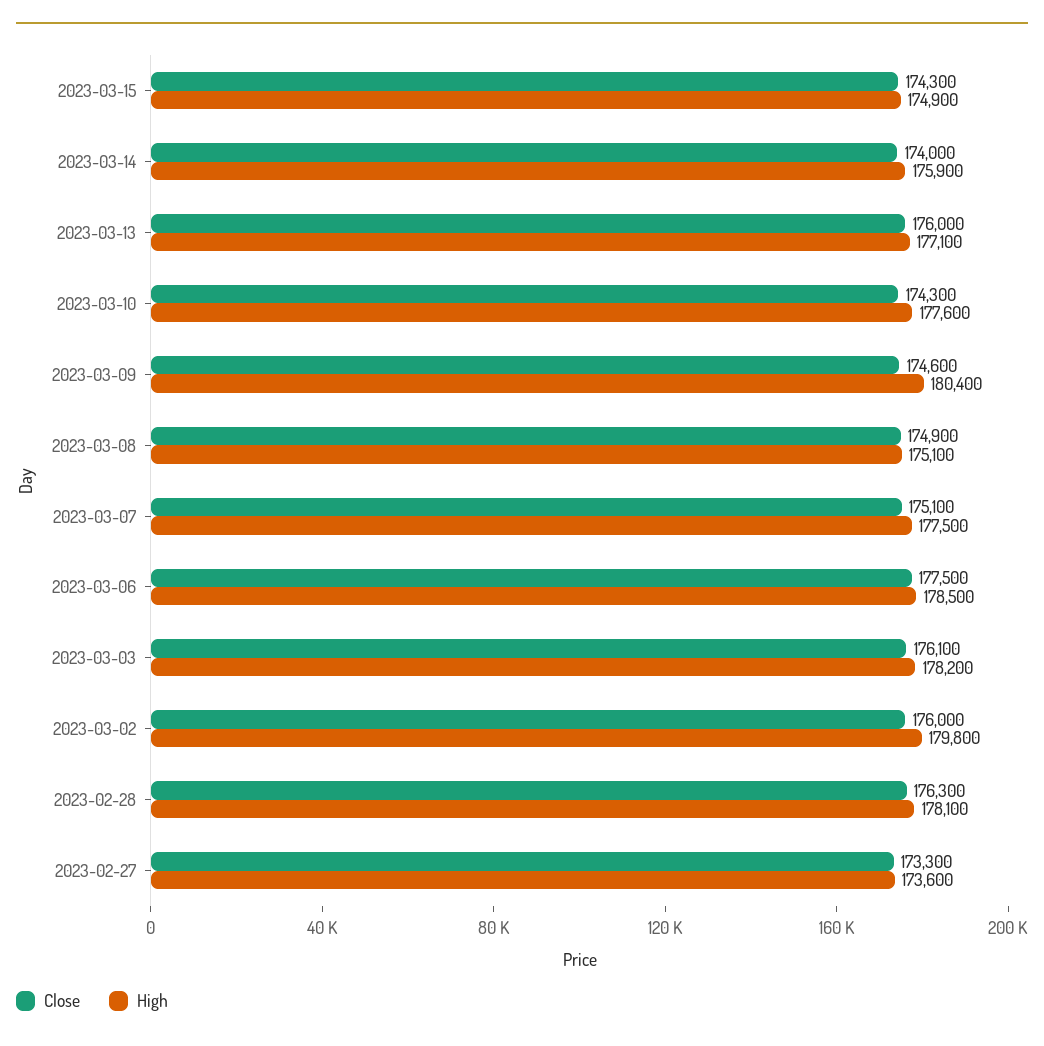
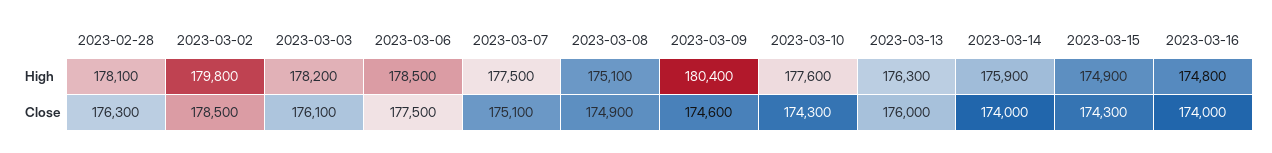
High, 2023-03-13: 177100 -> 176300
Close, 2023-03-02: 176000 -> 178500
Close, 2023-02-27: 173300 -> none
High, 2023-02-27: 173600 -> none
High, 2023-03-16: none -> 174800
Close, 2023-03-16: none -> 174000

